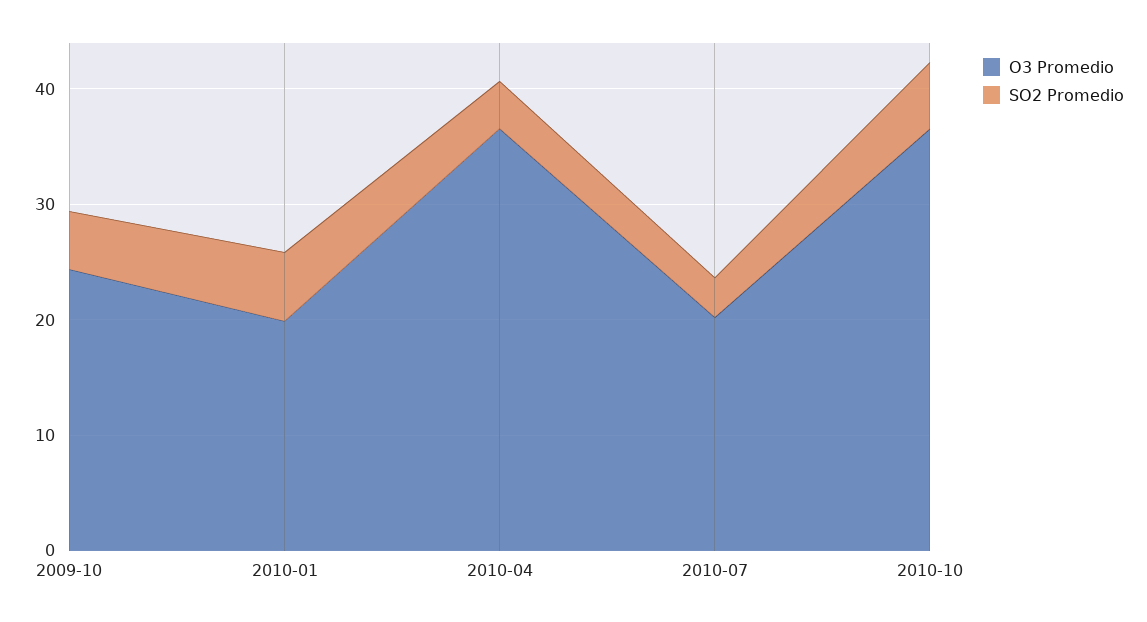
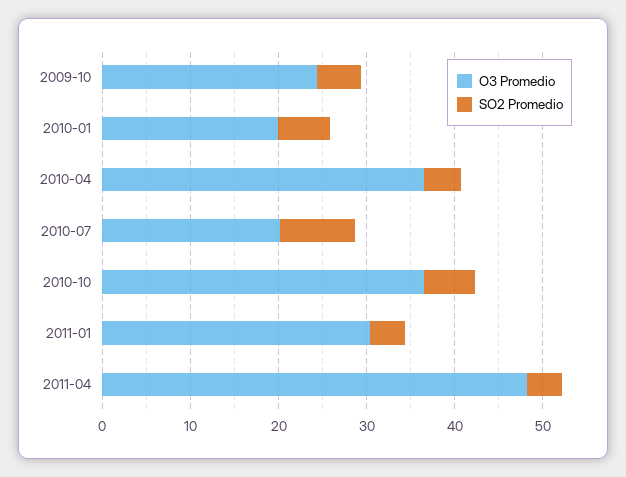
SO2 Promedio, 2010-07: 4 -> 8
O3 Promedio, 2011-01: none -> 30
SO2 Promedio, 2011-01: none -> 4
O3 Promedio, 2011-04: none -> 48
SO2 Promedio, 2011-04: none -> 4

